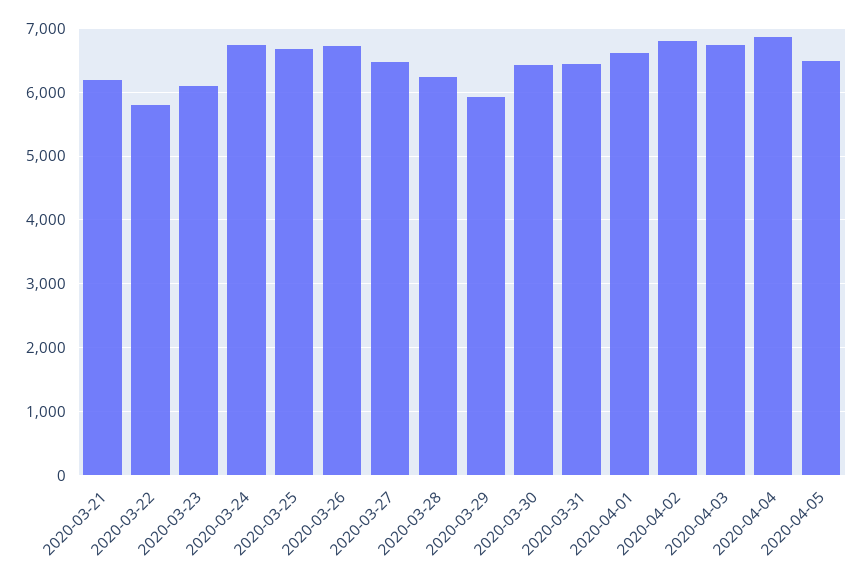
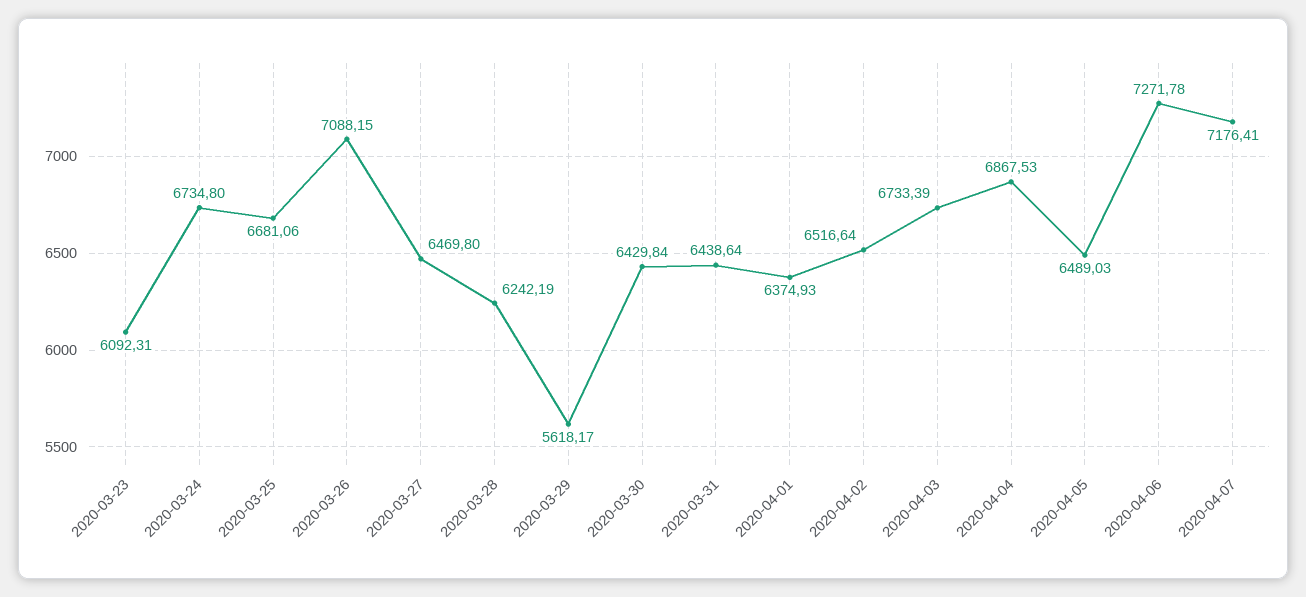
2020-03-21: 6200 -> none
2020-03-22: 5800 -> none
2020-03-26: 6700 -> 7088.15
2020-03-29: 5900 -> 5618.17
2020-04-01: 6600 -> 6374.93
2020-04-02: 6800 -> 6516.64
2020-04-06: none -> 7271.78
2020-04-07: none -> 7176.41

